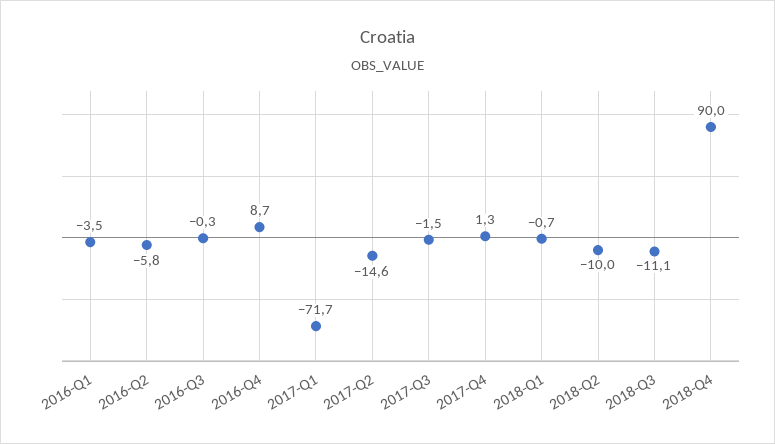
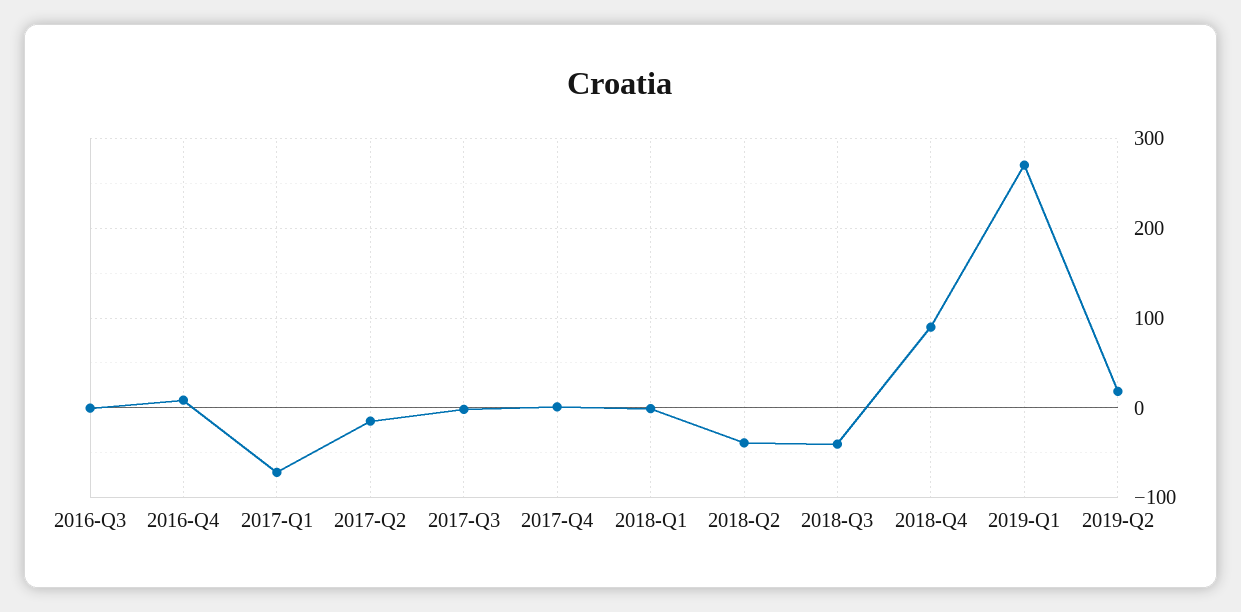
2016-Q1: -3.5 -> none
2016-Q2: -5.8 -> none
2018-Q2: -10 -> -40
2018-Q3: -11.1 -> -40
2019-Q1: none -> 270
2019-Q2: none -> 20

